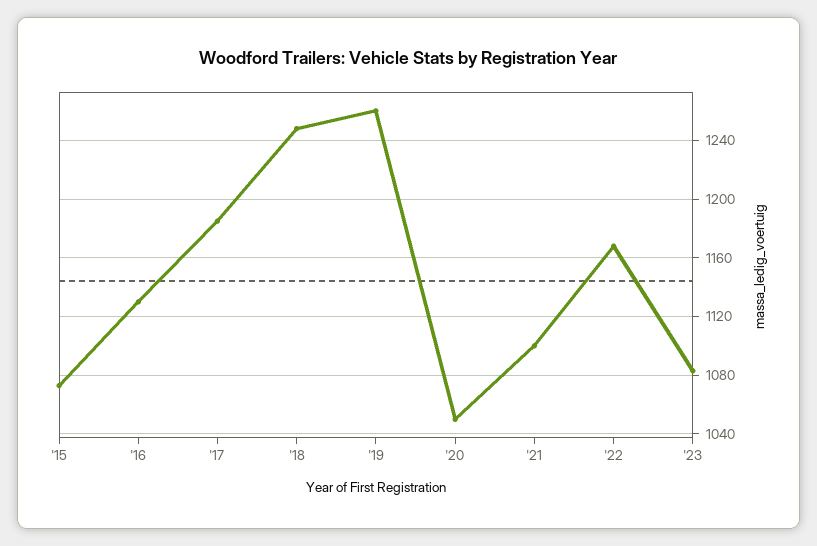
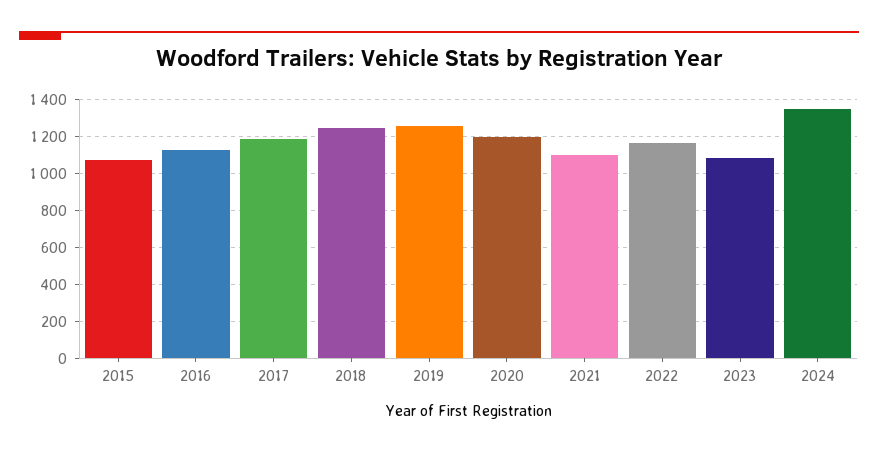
'20: 1050 -> 1200
2024: none -> 1350

